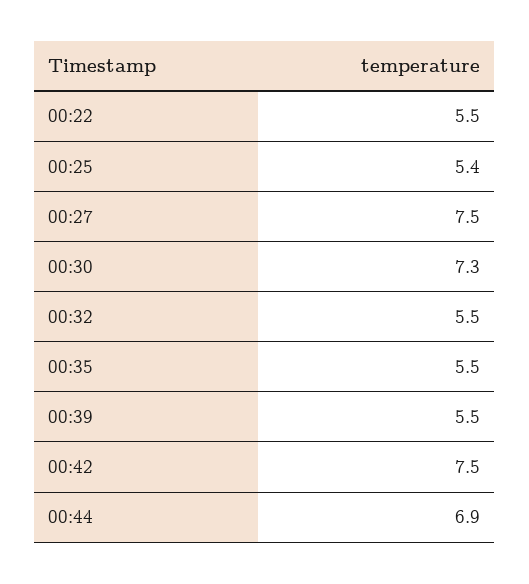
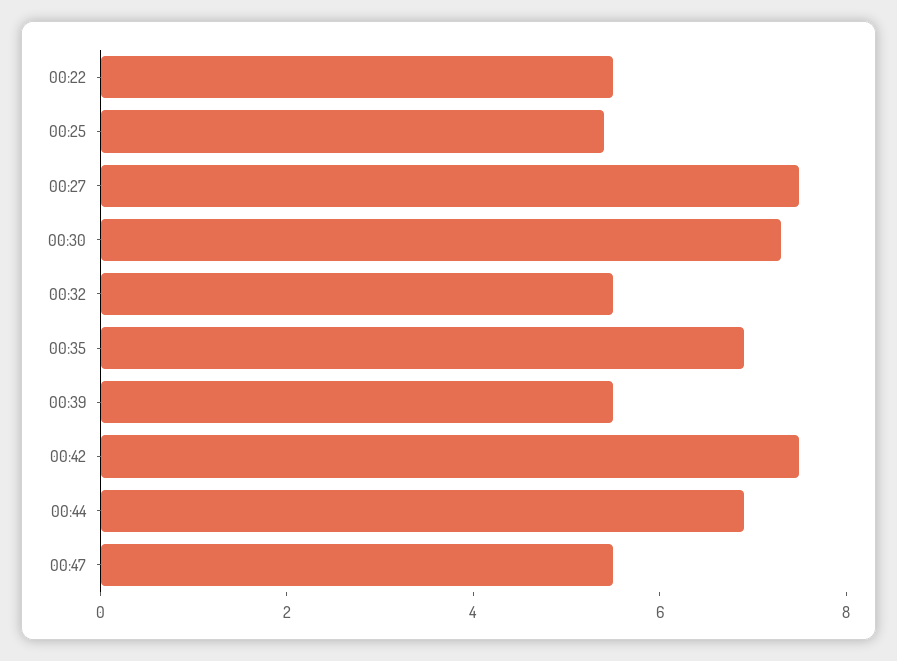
00:35: 5.5 -> 7
00:47: none -> 5.5

